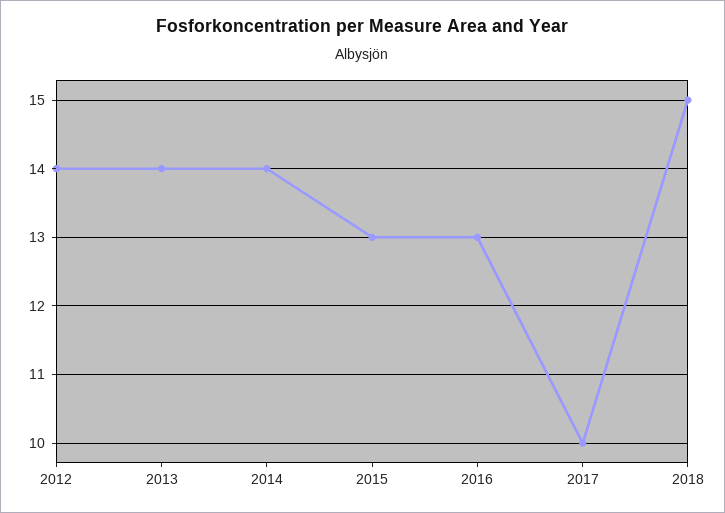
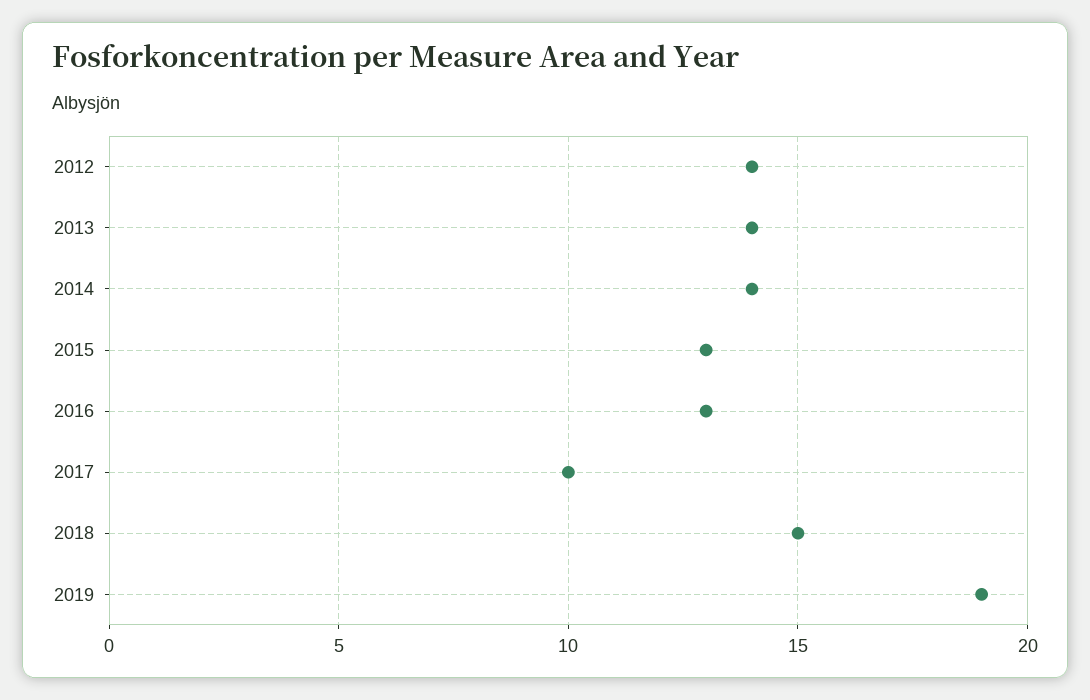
2019: none -> 19

